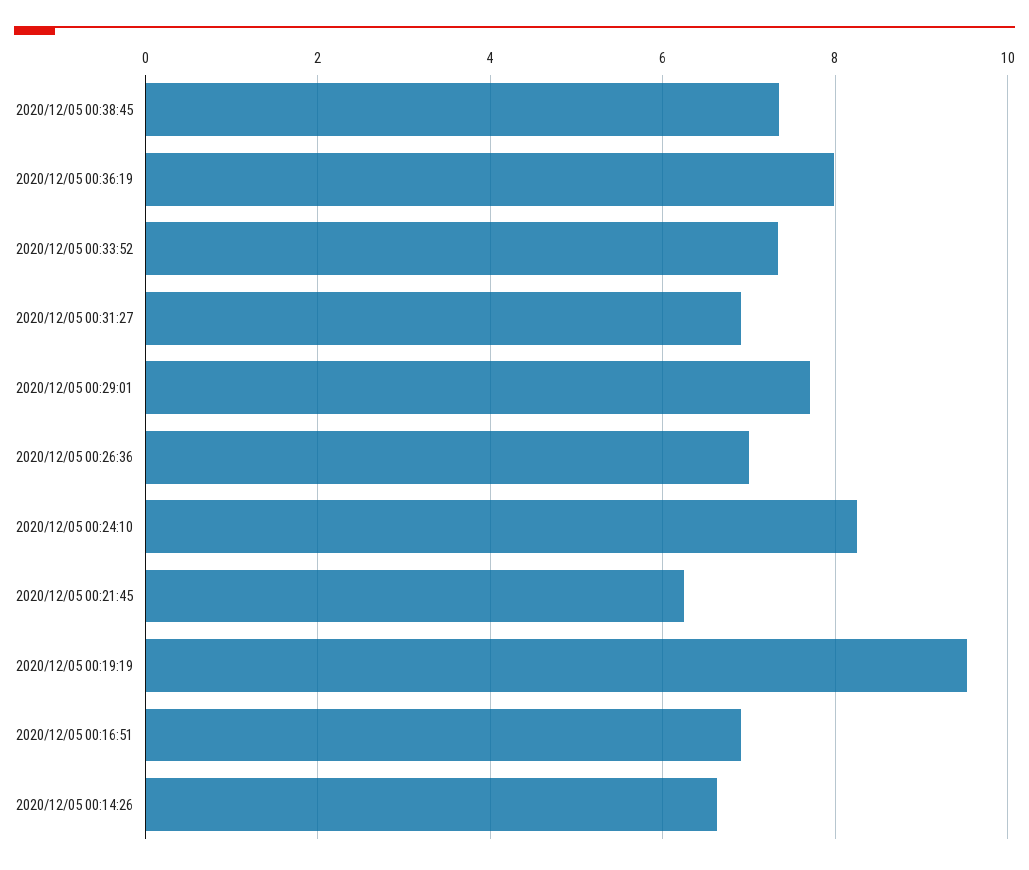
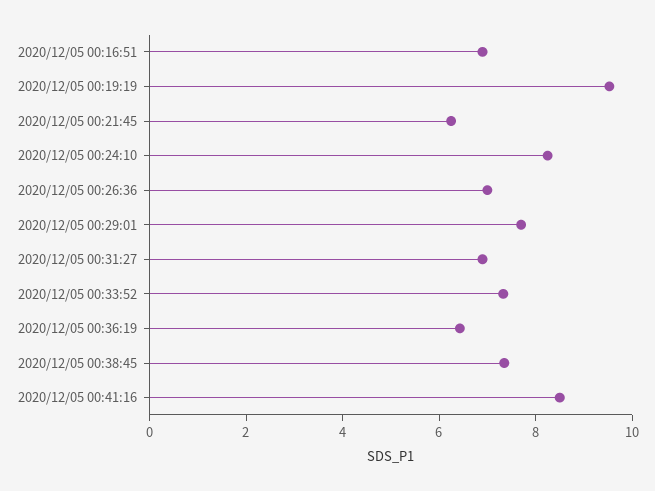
2020/12/05 00:36:19: 8 -> 6.5
2020/12/05 00:14:26: 6.6 -> none
2020/12/05 00:41:16: none -> 8.5

